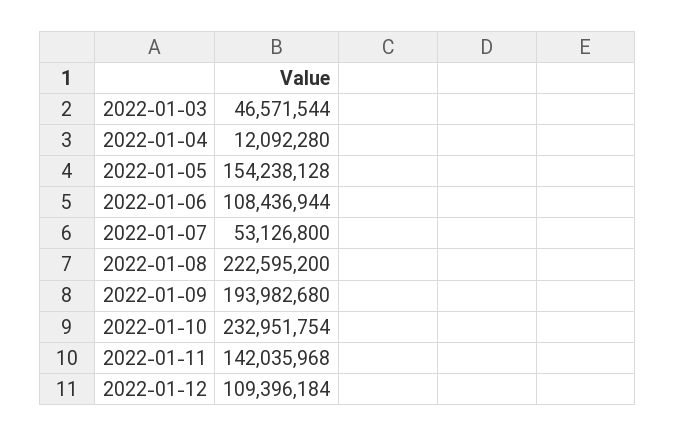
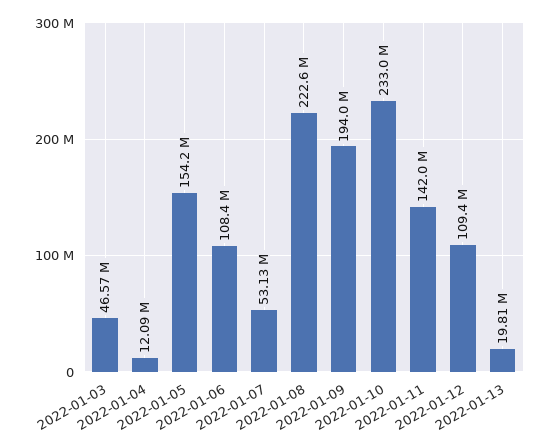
2022-01-13: none -> 19810000

